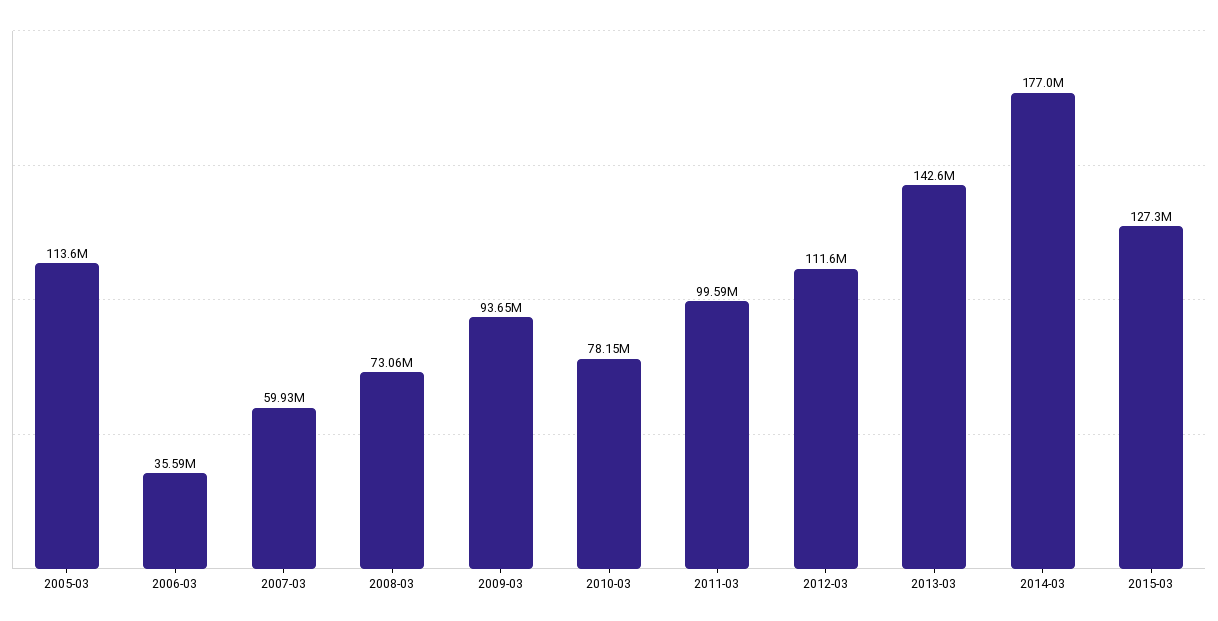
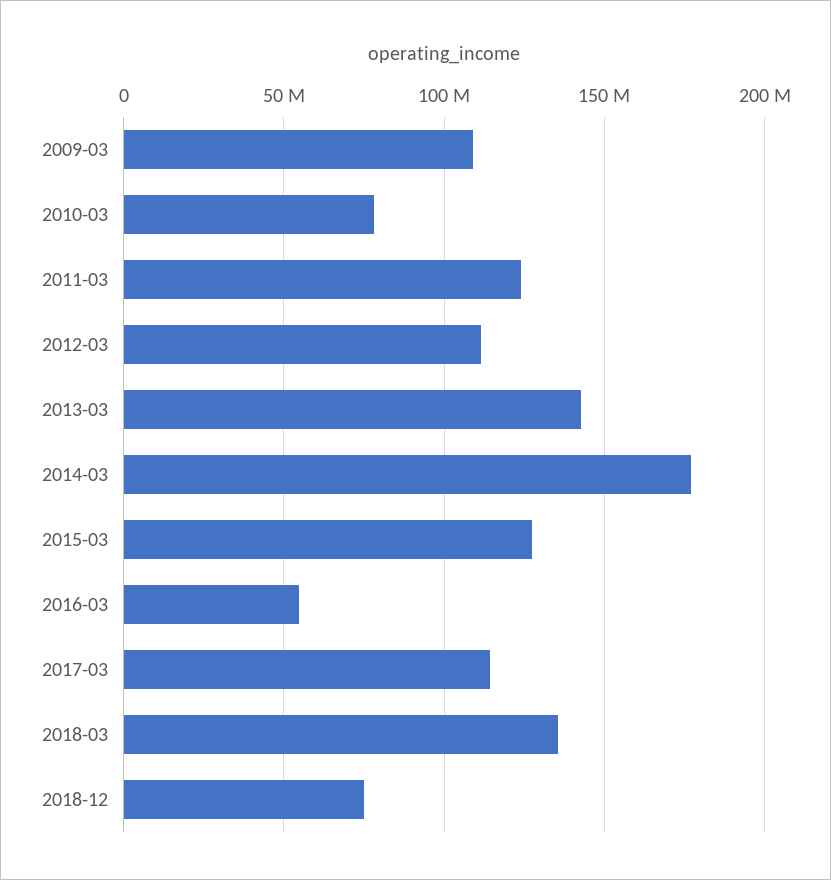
2005-03: 113600000 -> none
2006-03: 35590000 -> none
2007-03: 59930000 -> none
2008-03: 73060000 -> none
2009-03: 93650000 -> 110000000
2011-03: 99590000 -> 125000000
2016-03: none -> 55000000
2017-03: none -> 115000000
2018-03: none -> 135000000
2018-12: none -> 75000000

